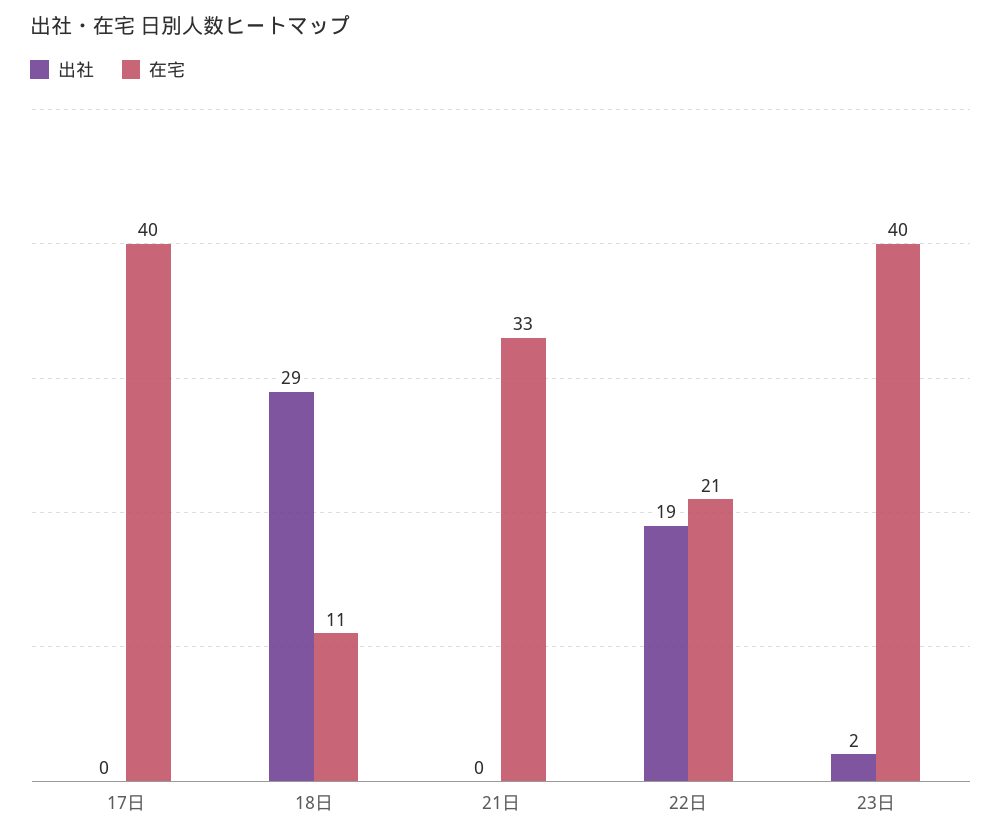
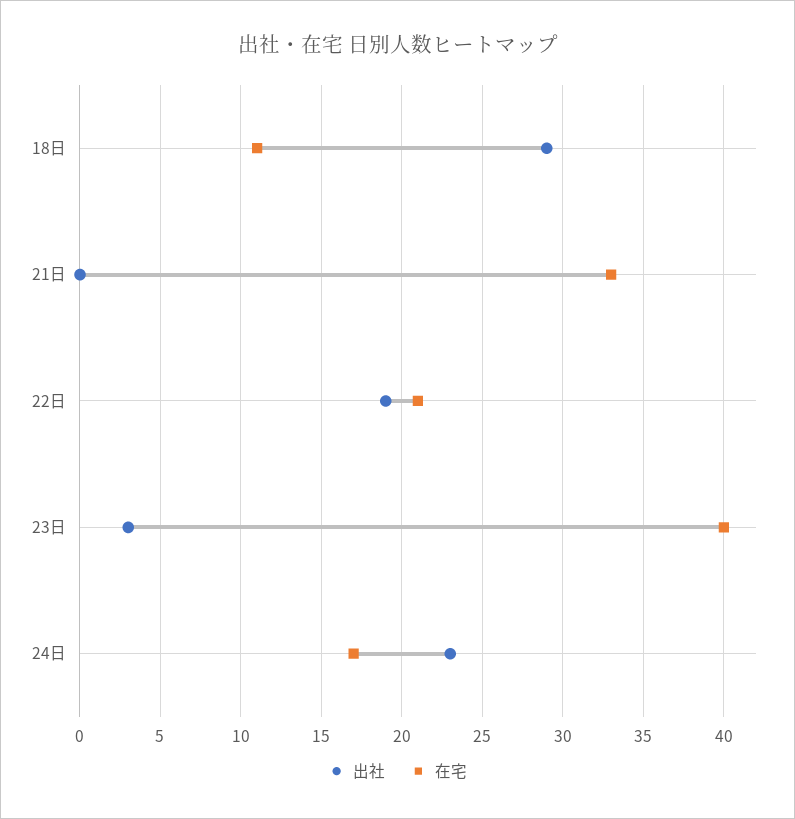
出社, 17日: 0 -> none
在宅, 17日: 40 -> none
出社, 23日: 2 -> 3
出社, 24日: none -> 23
在宅, 24日: none -> 17

